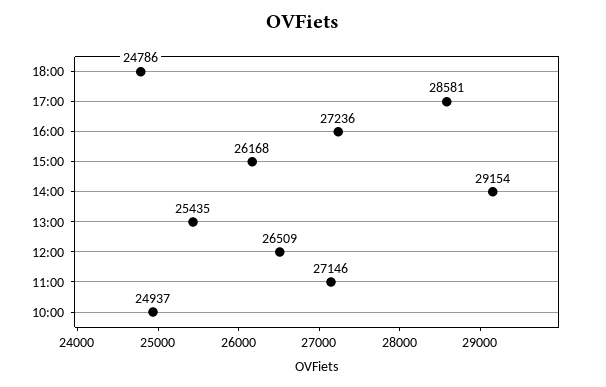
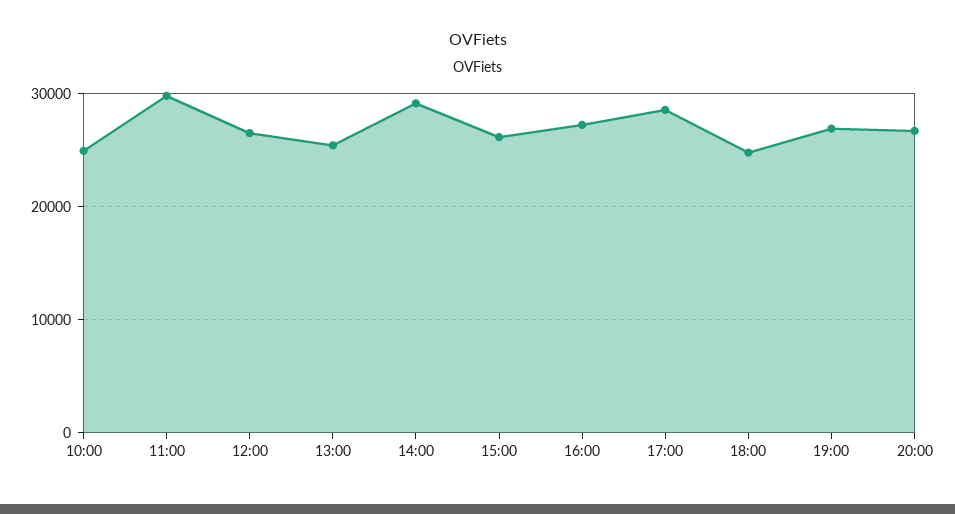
11:00: 27146 -> 30000
19:00: none -> 27000
20:00: none -> 27000

